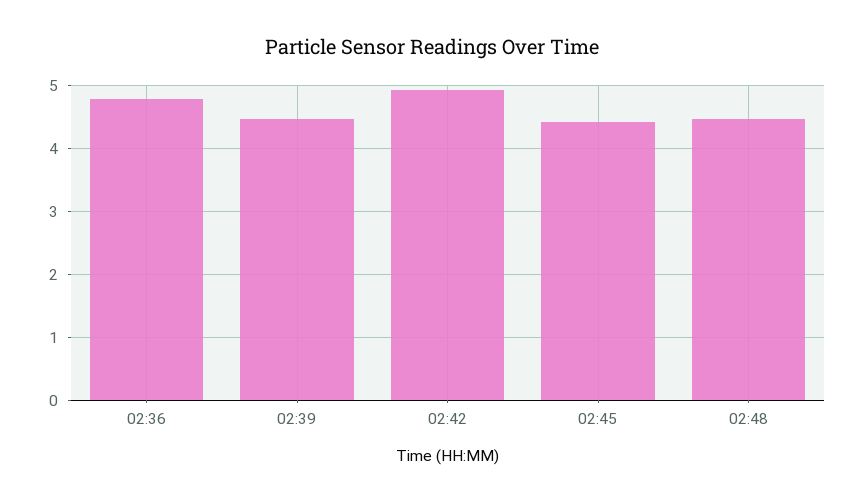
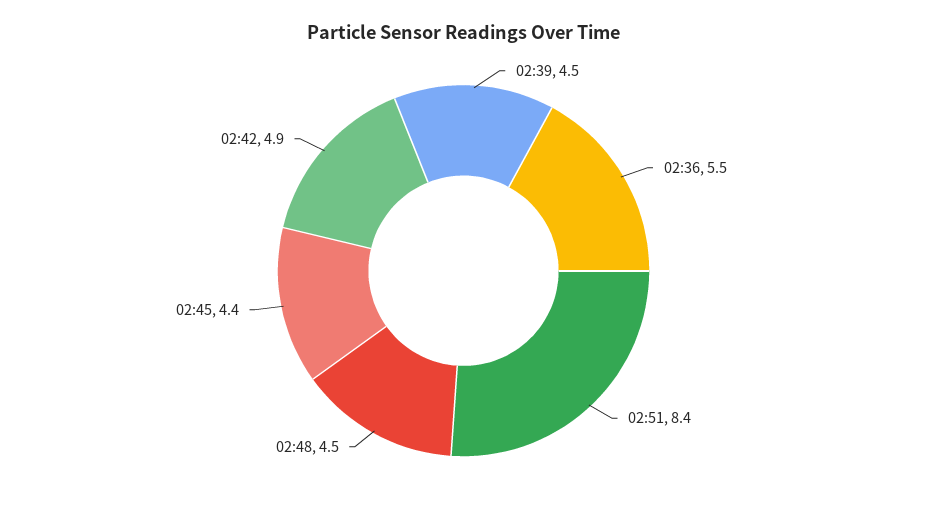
02:36: 4.8 -> 5.5
02:51: none -> 8.4

